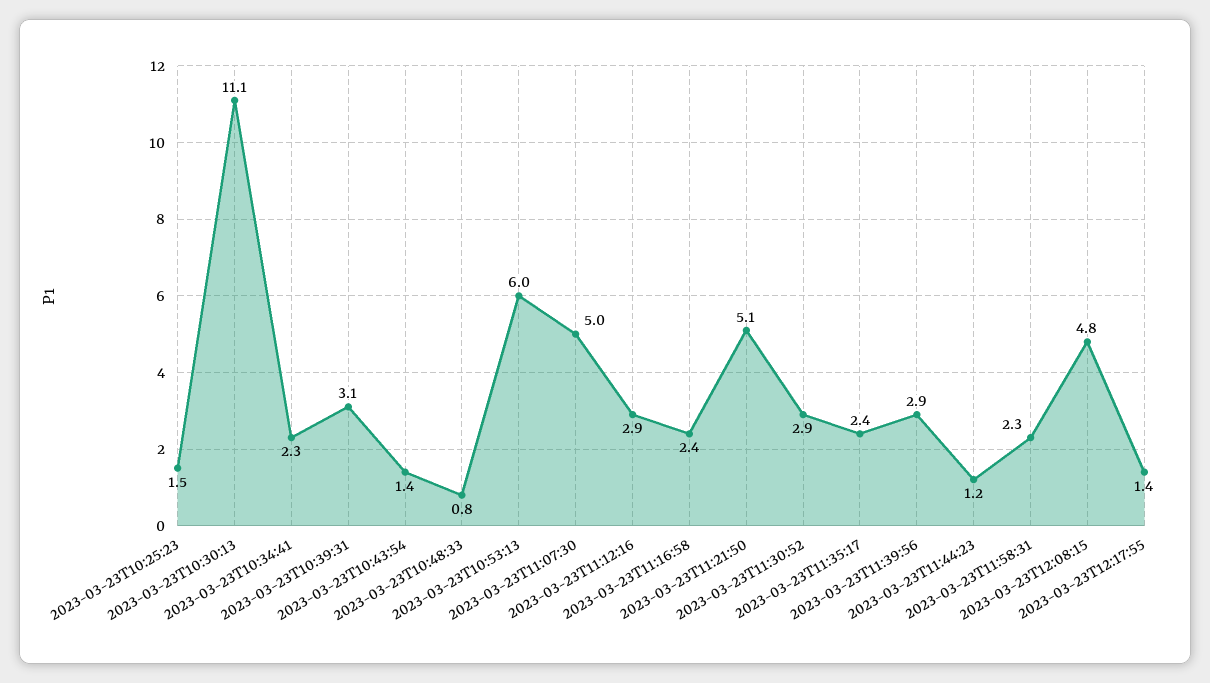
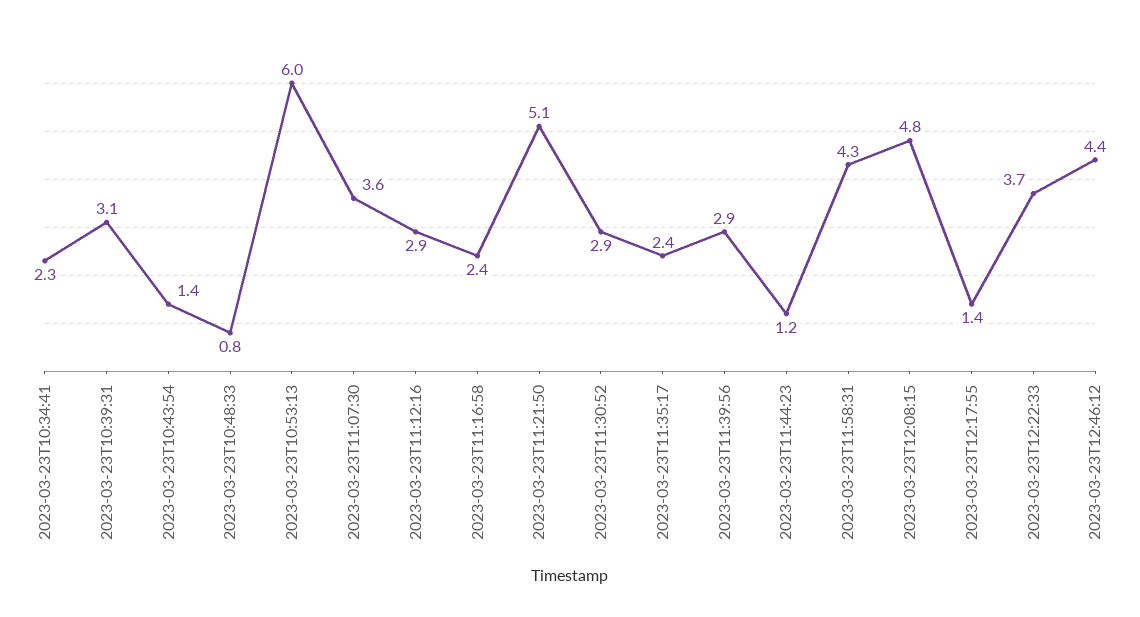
2023-03-23T10:25:23: 1.5 -> none
2023-03-23T10:30:13: 11.1 -> none
2023-03-23T11:07:30: 5 -> 3.6
2023-03-23T11:58:31: 2.3 -> 4.3
2023-03-23T12:22:33: none -> 3.7
2023-03-23T12:46:12: none -> 4.4

